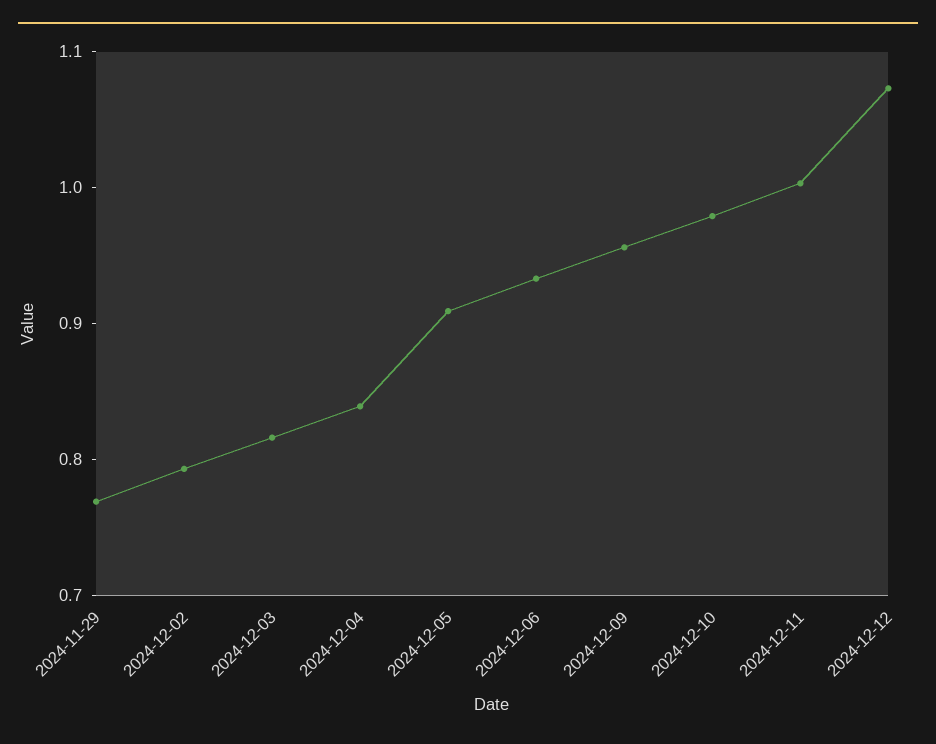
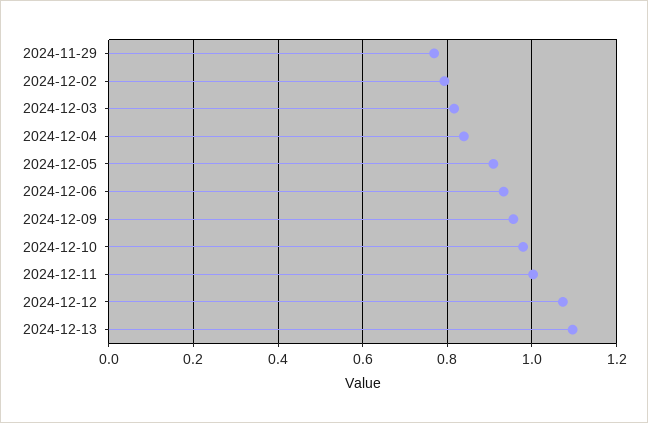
2024-12-13: none -> 1.1

